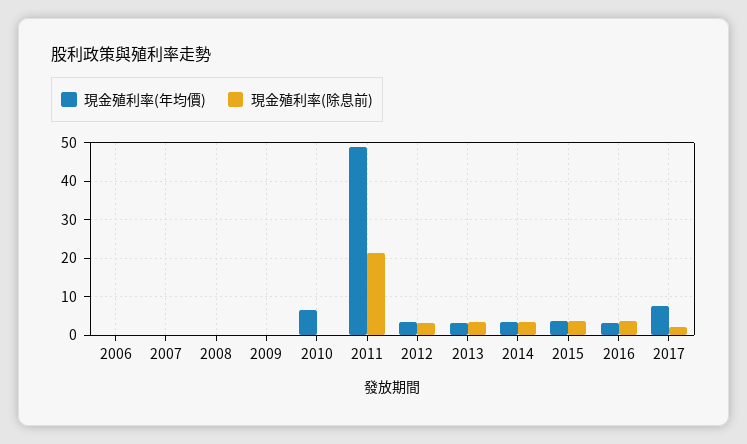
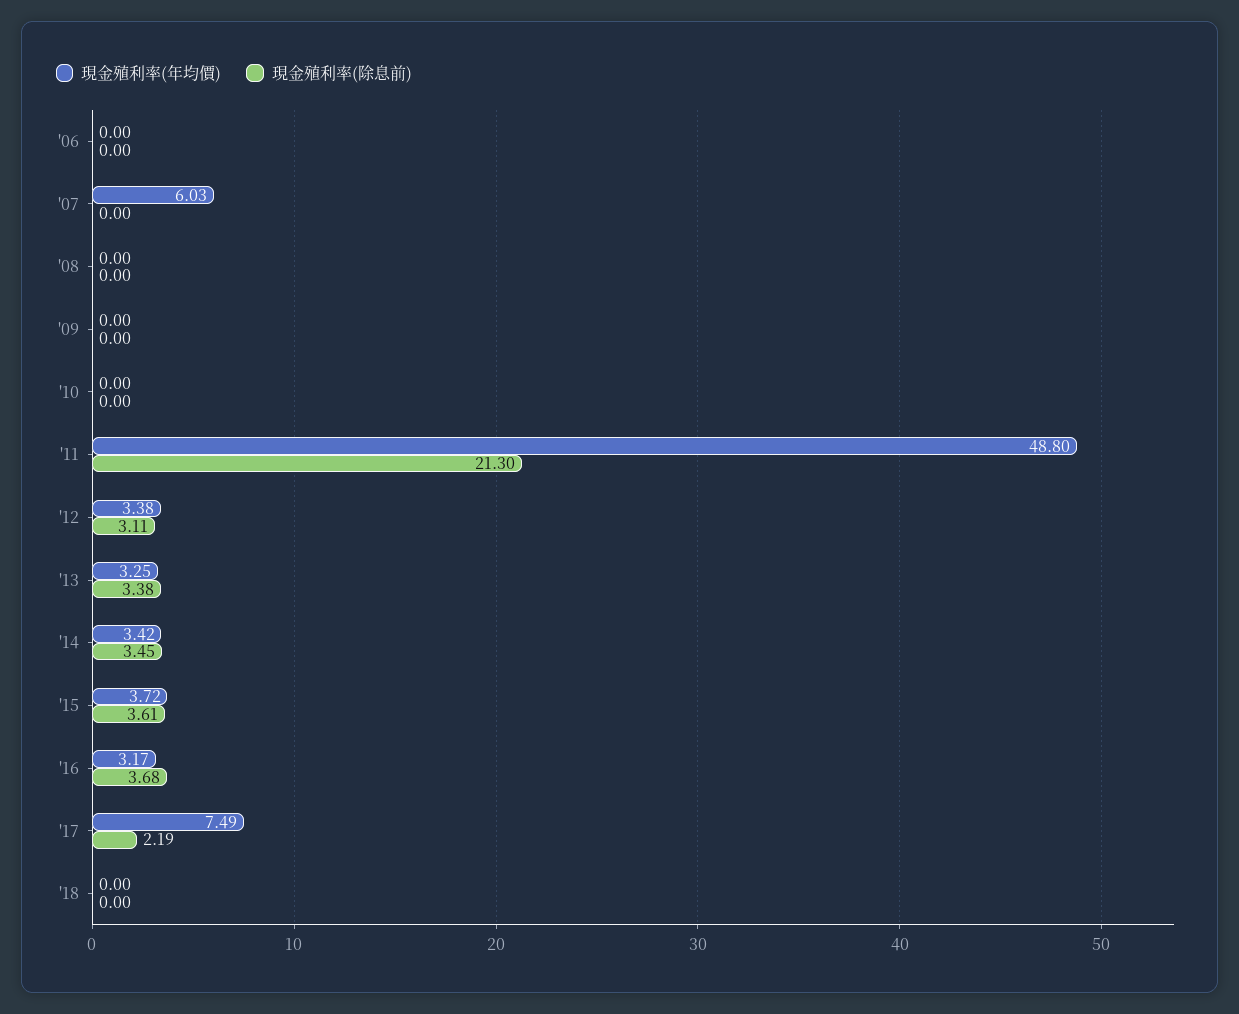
現金殖利率(年均價), 2007: 0 -> 6.03
現金殖利率(年均價), 2010: 6 -> 0
現金殖利率(年均價), '18: none -> 0
現金殖利率(除息前), '18: none -> 0

